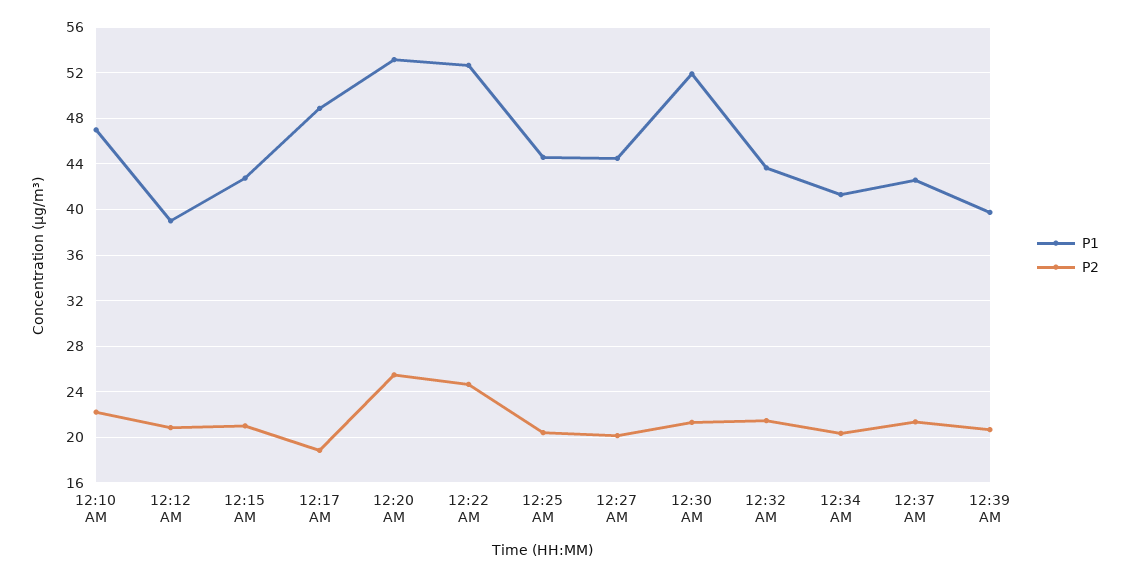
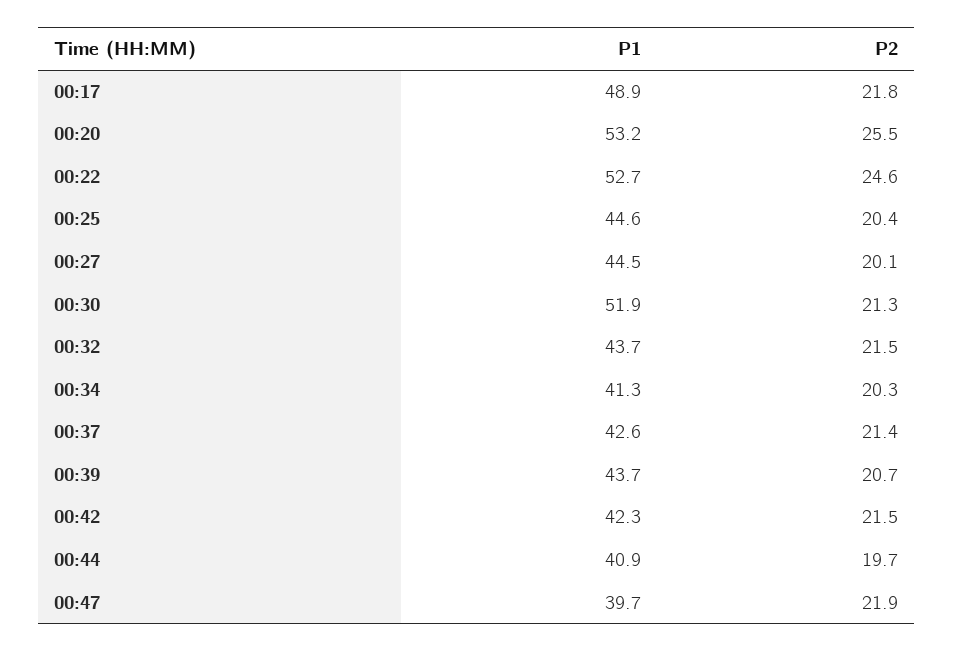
P1, 12:10 AM: 47 -> none
P2, 12:10 AM: 22 -> none
P1, 12:12 AM: 39 -> none
P2, 12:12 AM: 21 -> none
P1, 12:15 AM: 43 -> none
P2, 12:15 AM: 21 -> none
P2, 12:17 AM: 19 -> 21.8
P1, 12:39 AM: 40 -> 43.7
P1, 00:42: none -> 42.3
P2, 00:42: none -> 21.5
P1, 00:44: none -> 40.9
P2, 00:44: none -> 19.7
P1, 00:47: none -> 39.7
P2, 00:47: none -> 21.9

